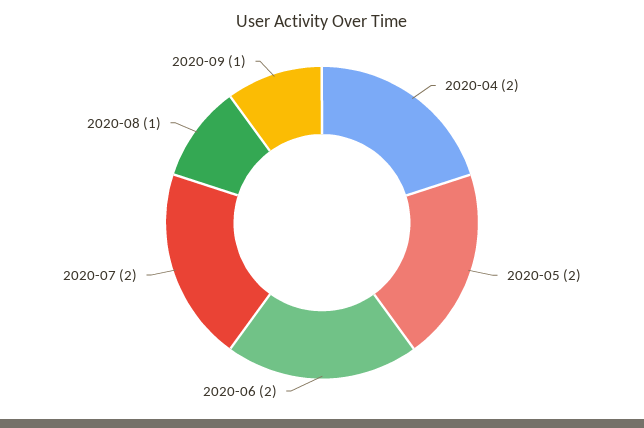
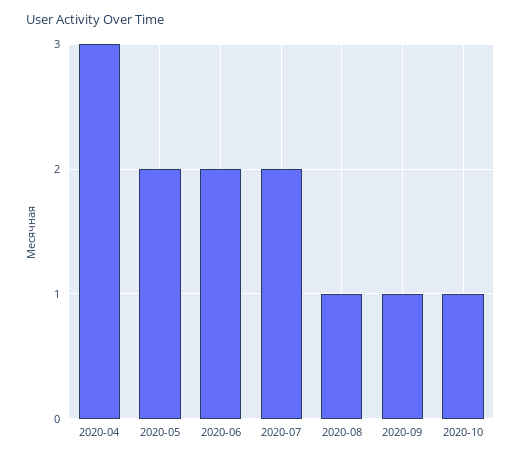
2020-04: 2 -> 3
2020-10: none -> 1

